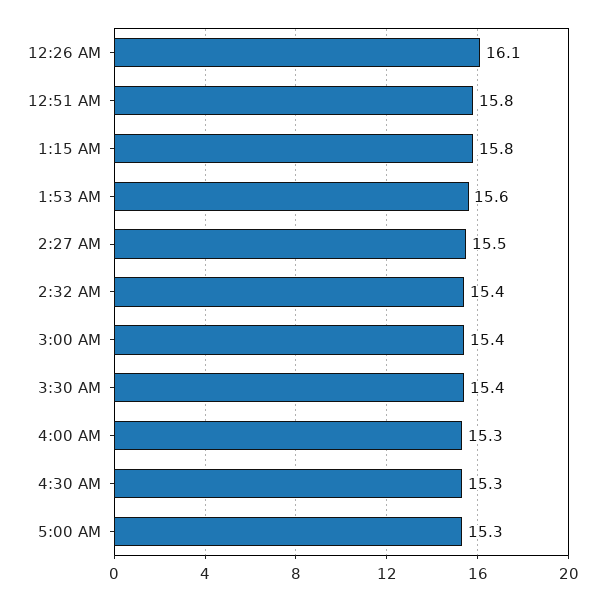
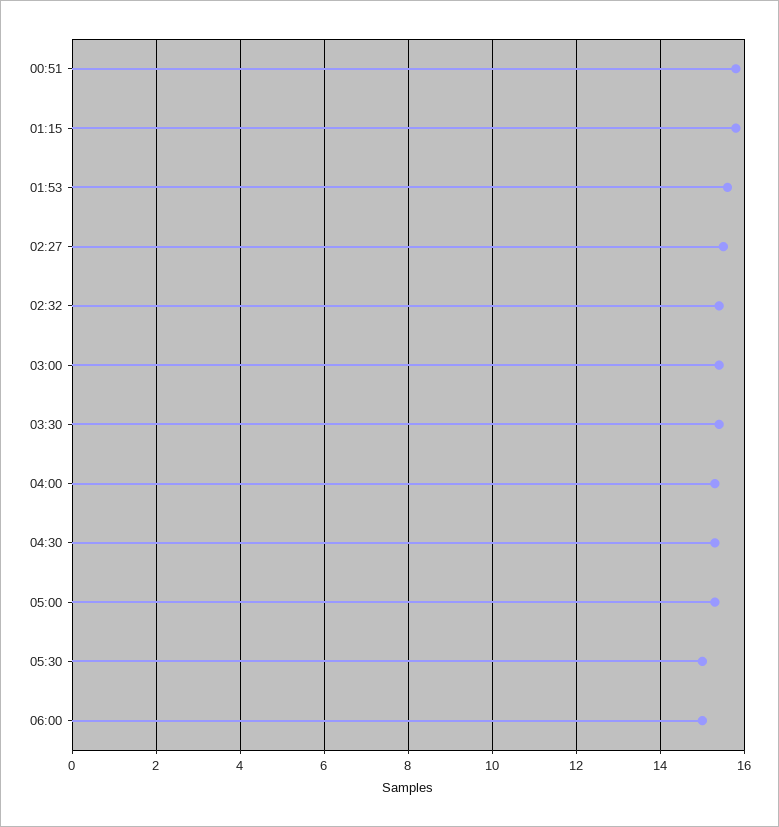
12:26 AM: 16.1 -> none
05:30: none -> 15
06:00: none -> 15

